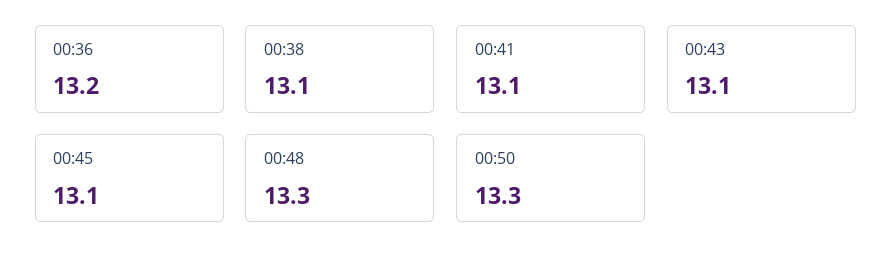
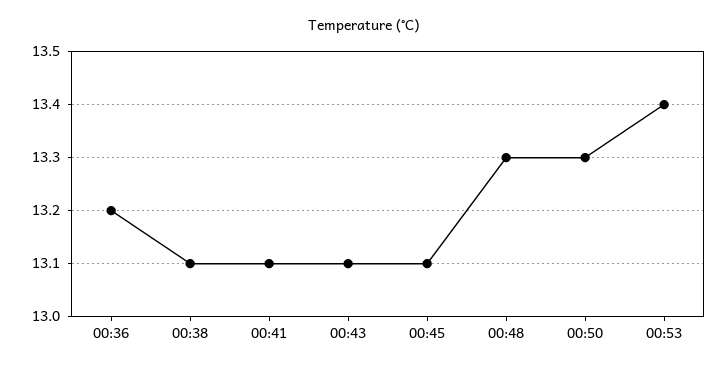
00:53: none -> 13.4

